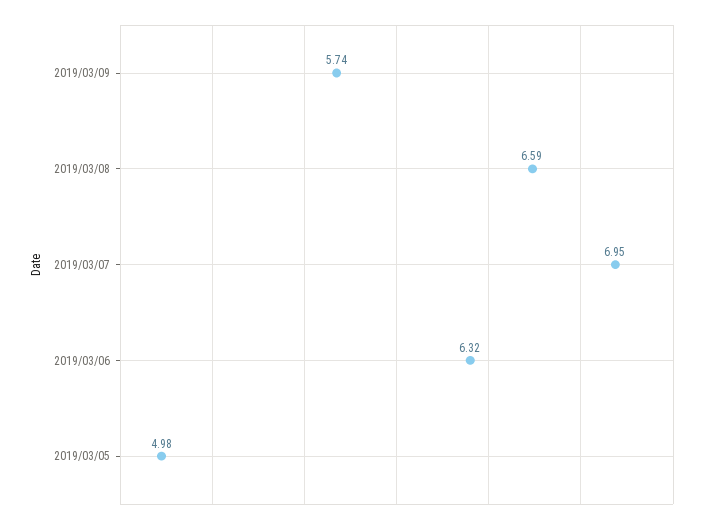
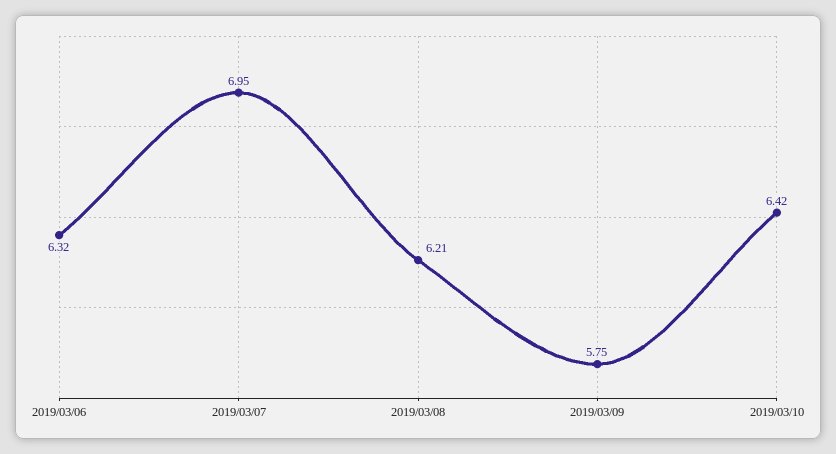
2019/03/09: 5.74 -> 5.75
2019/03/08: 6.59 -> 6.21
2019/03/05: 4.98 -> none
2019/03/10: none -> 6.42

